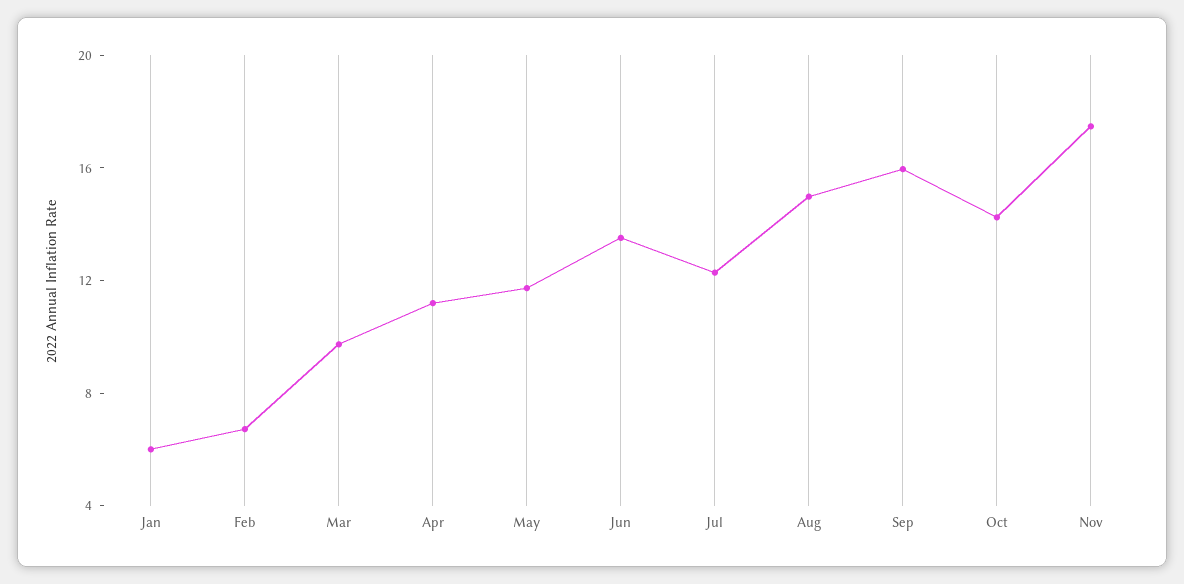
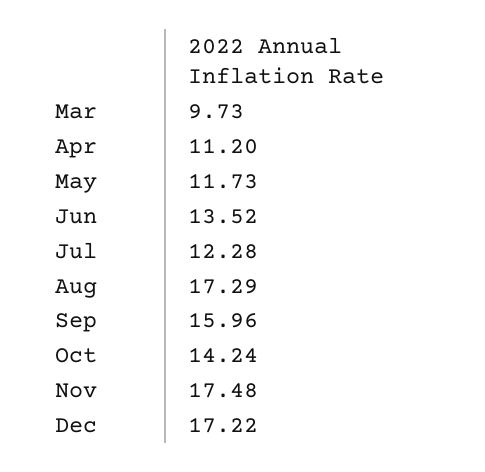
Jan: 6 -> none
Feb: 7 -> none
Aug: 15 -> 17.29
Dec: none -> 17.22

